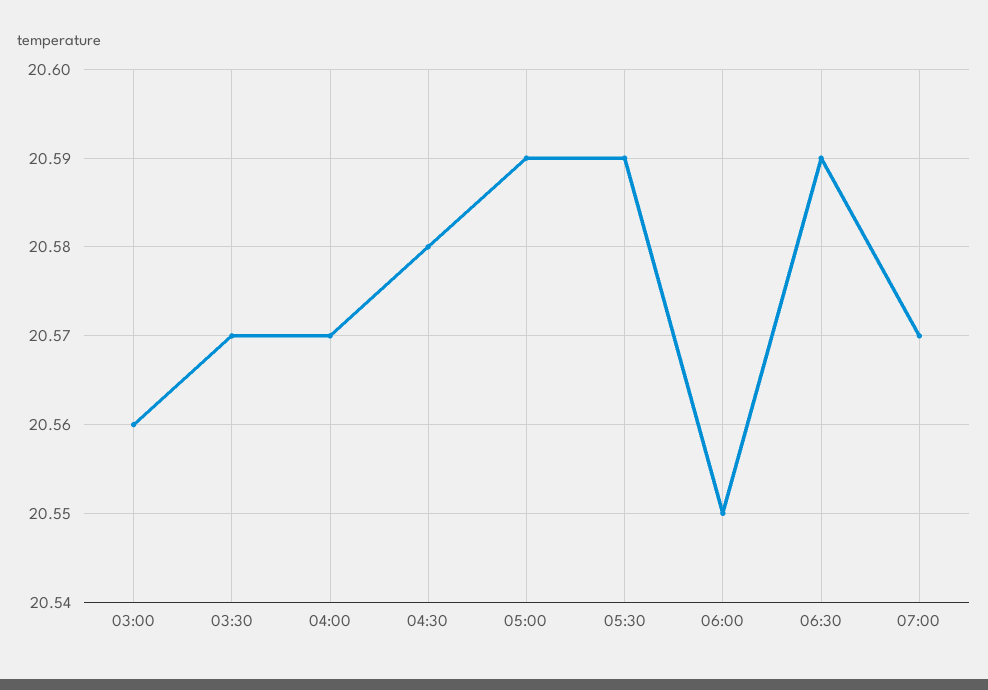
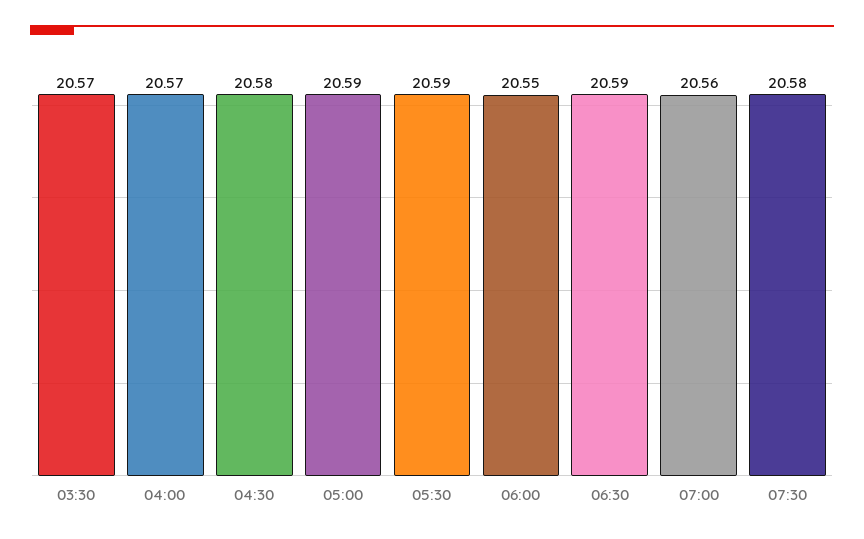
03:00: 20.56 -> none
07:00: 20.57 -> 20.56
07:30: none -> 20.58

